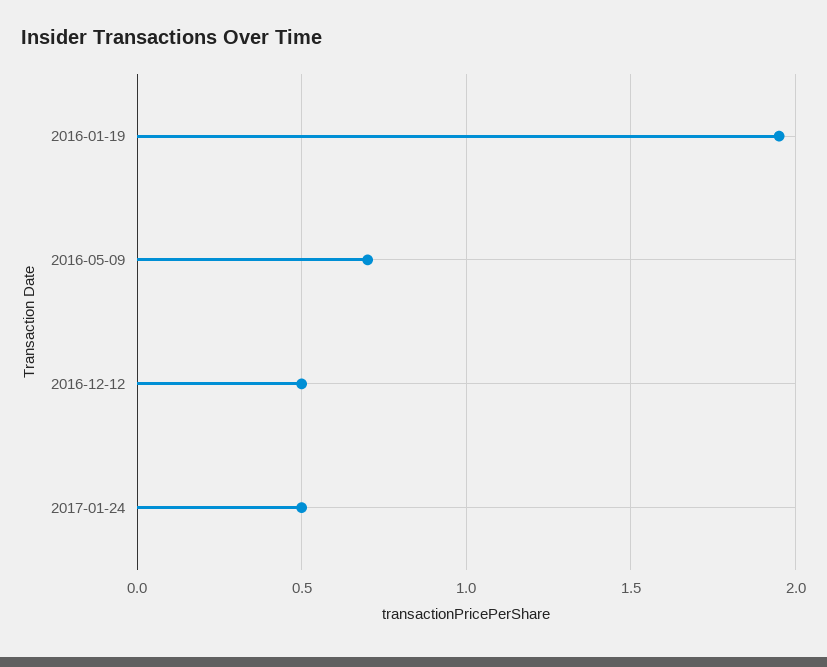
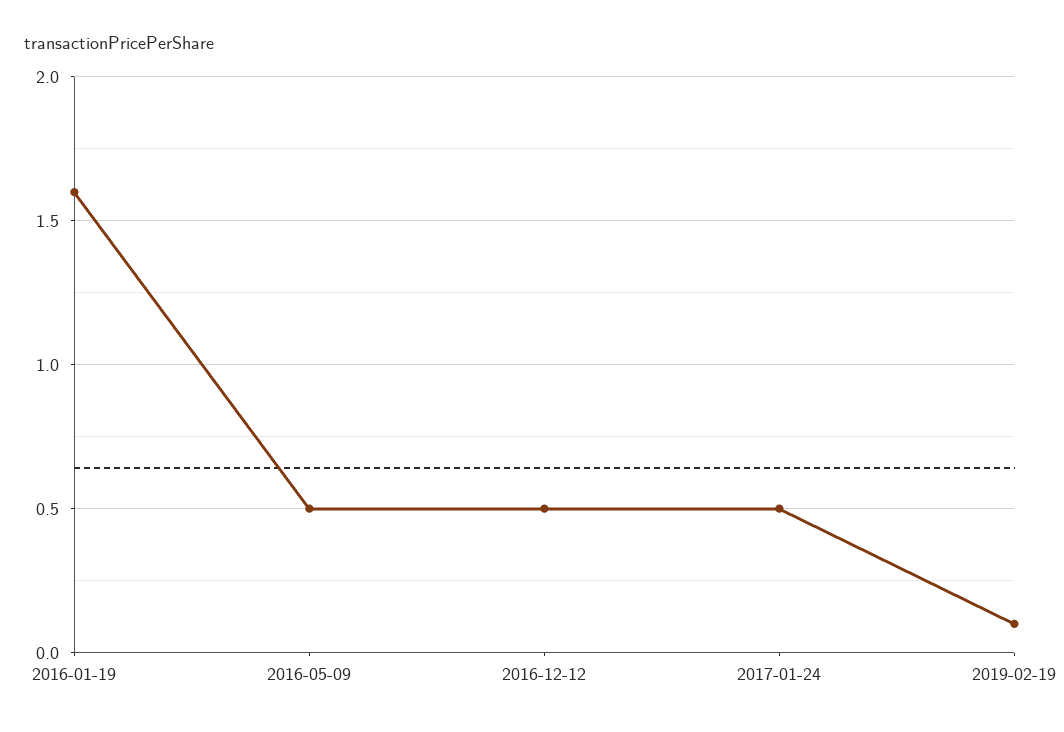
2016-01-19: 1.95 -> 1.6
2016-05-09: 0.7 -> 0.5
2019-02-19: none -> 0.1

